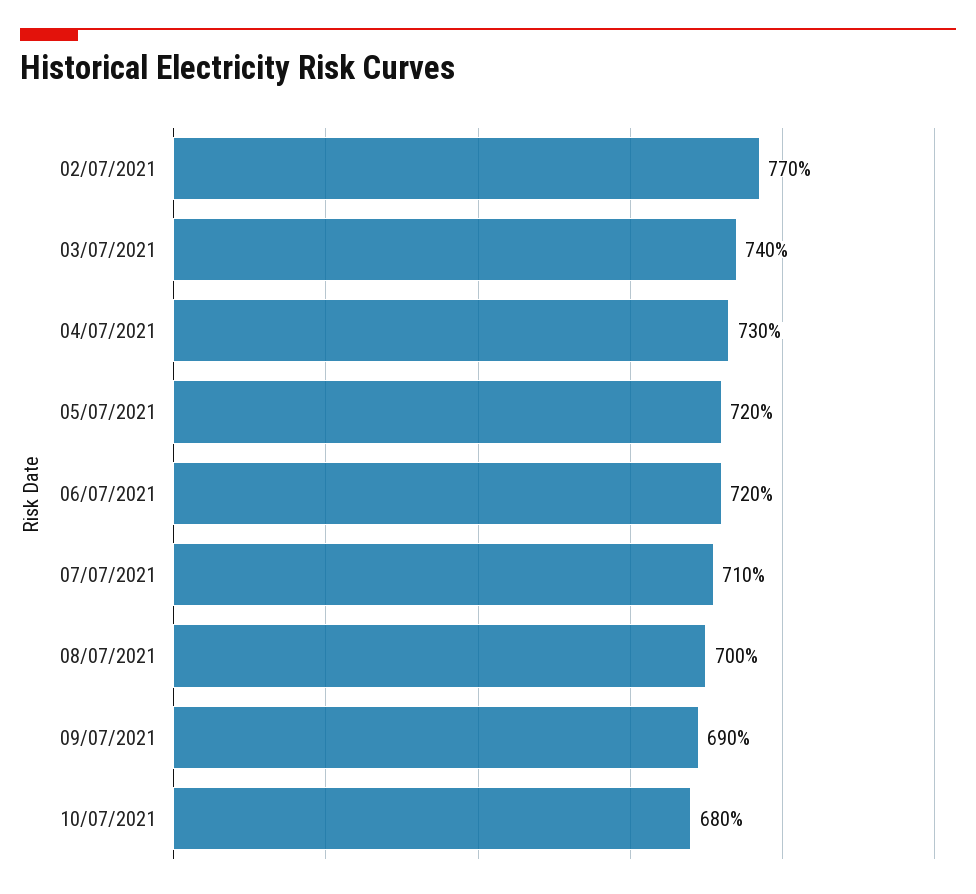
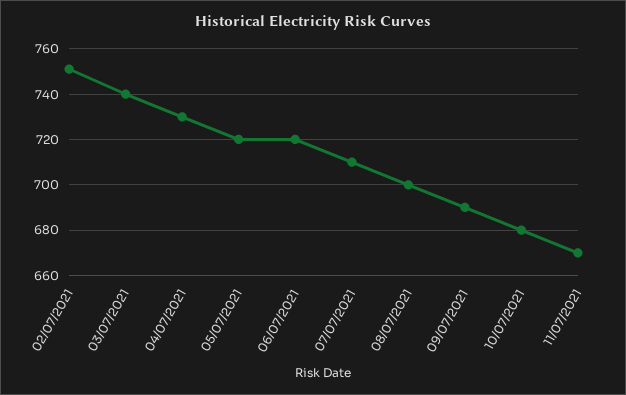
02/07/2021: 770 -> 750
11/07/2021: none -> 670

